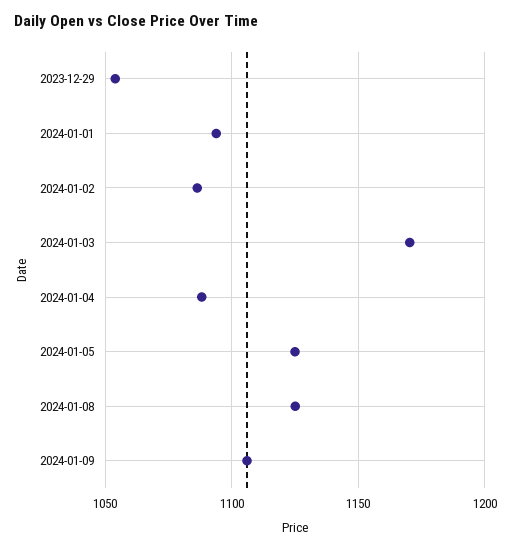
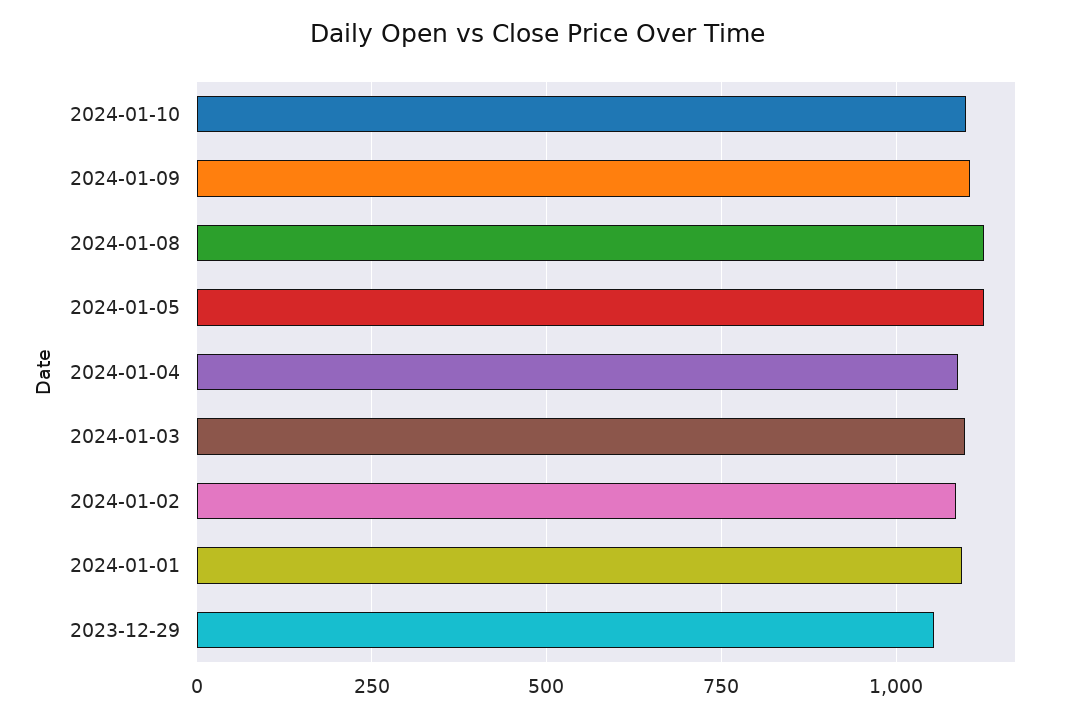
2024-01-03: 1170 -> 1100
2024-01-10: none -> 1100

